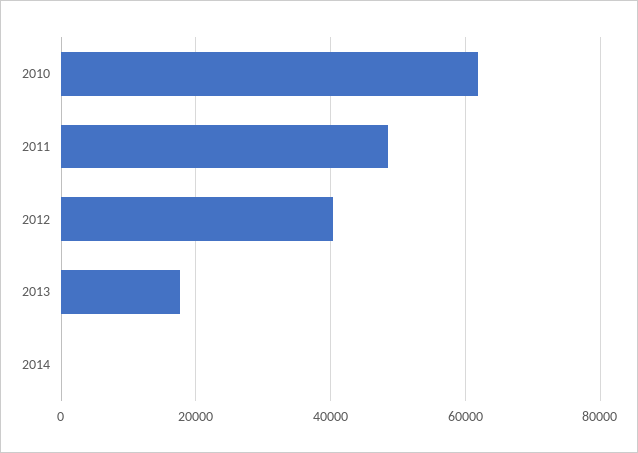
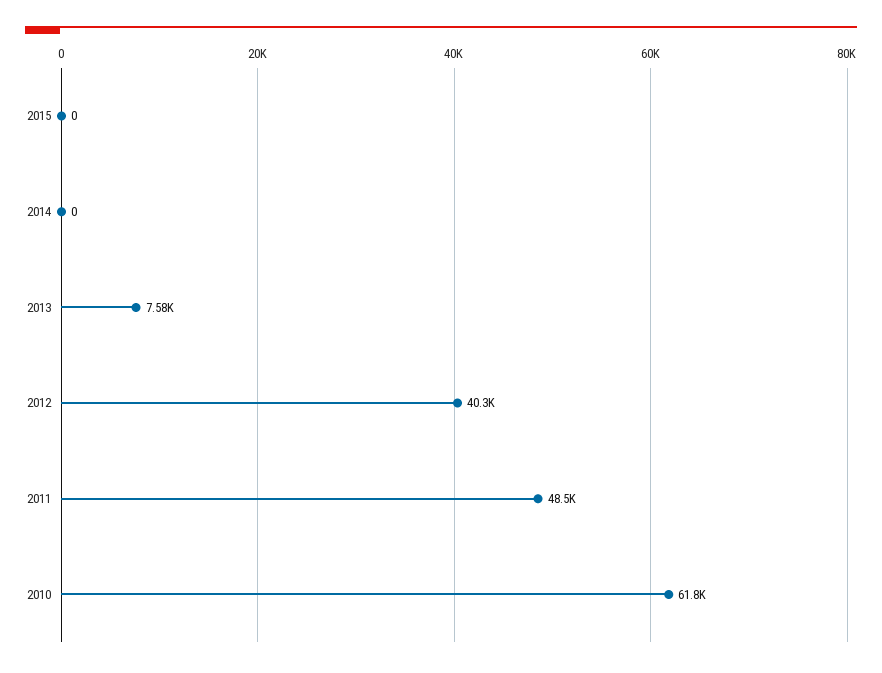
2013: 18000 -> 7580
2015: none -> 0

